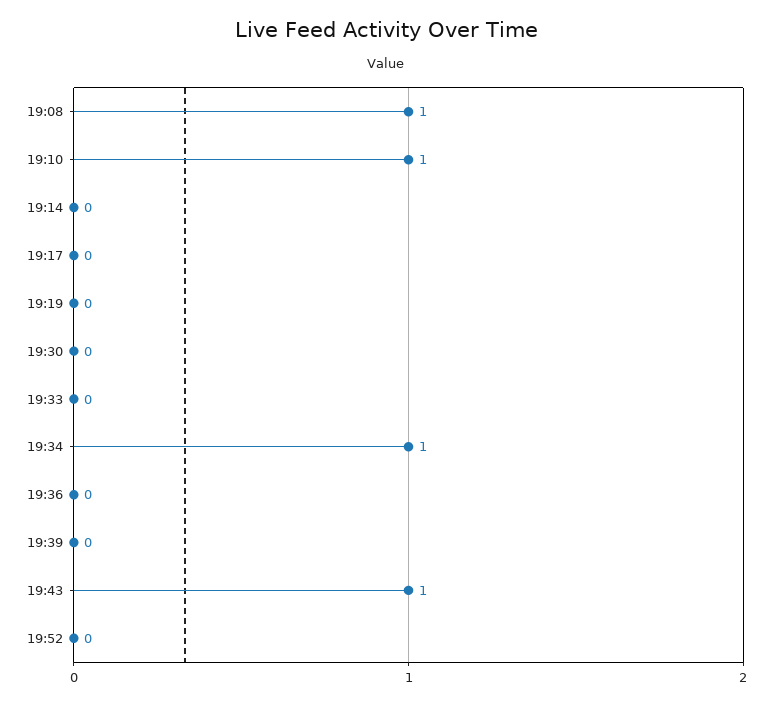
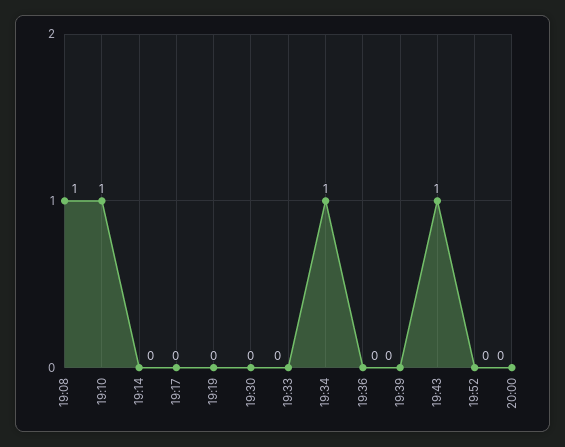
20:00: none -> 0

